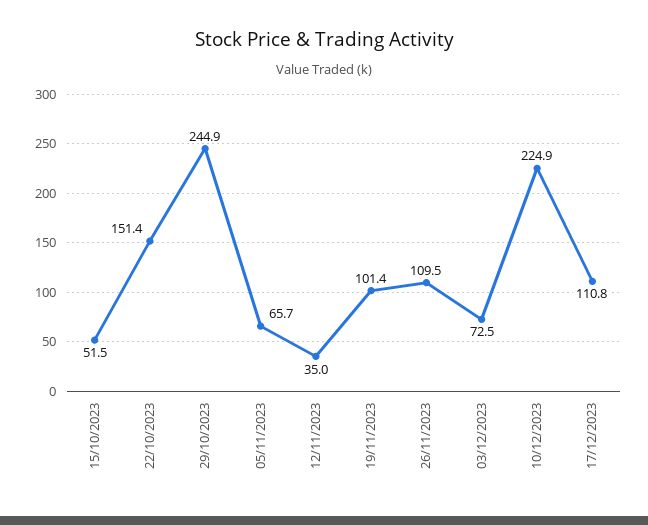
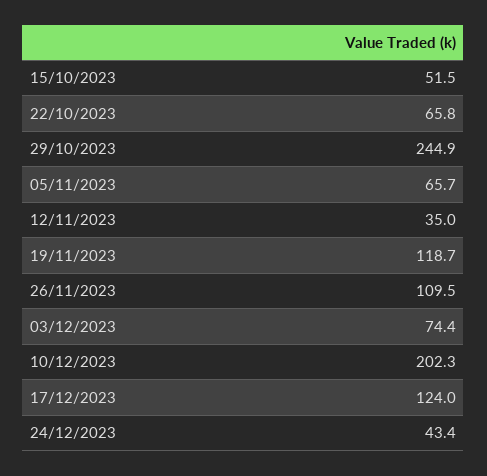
22/10/2023: 151.4 -> 65.8
19/11/2023: 101.4 -> 118.7
03/12/2023: 72.5 -> 74.4
10/12/2023: 224.9 -> 202.3
17/12/2023: 110.8 -> 124
24/12/2023: none -> 43.4

